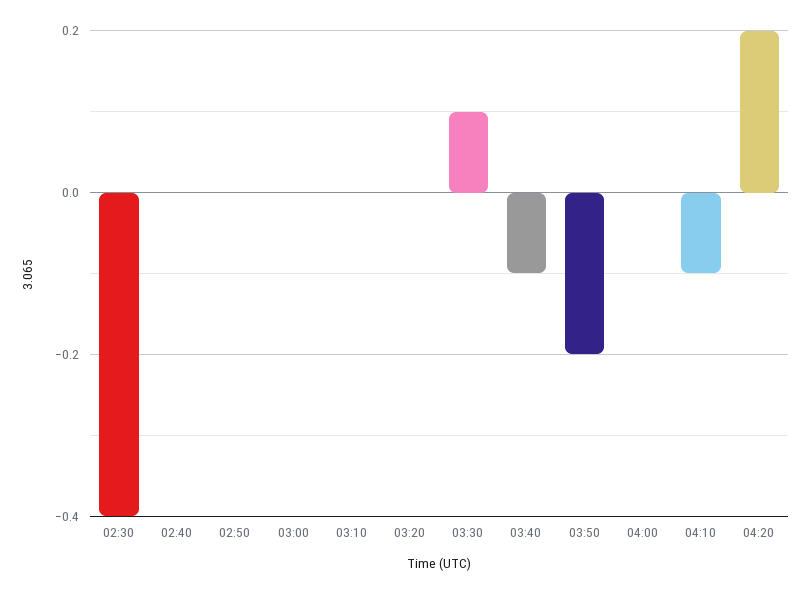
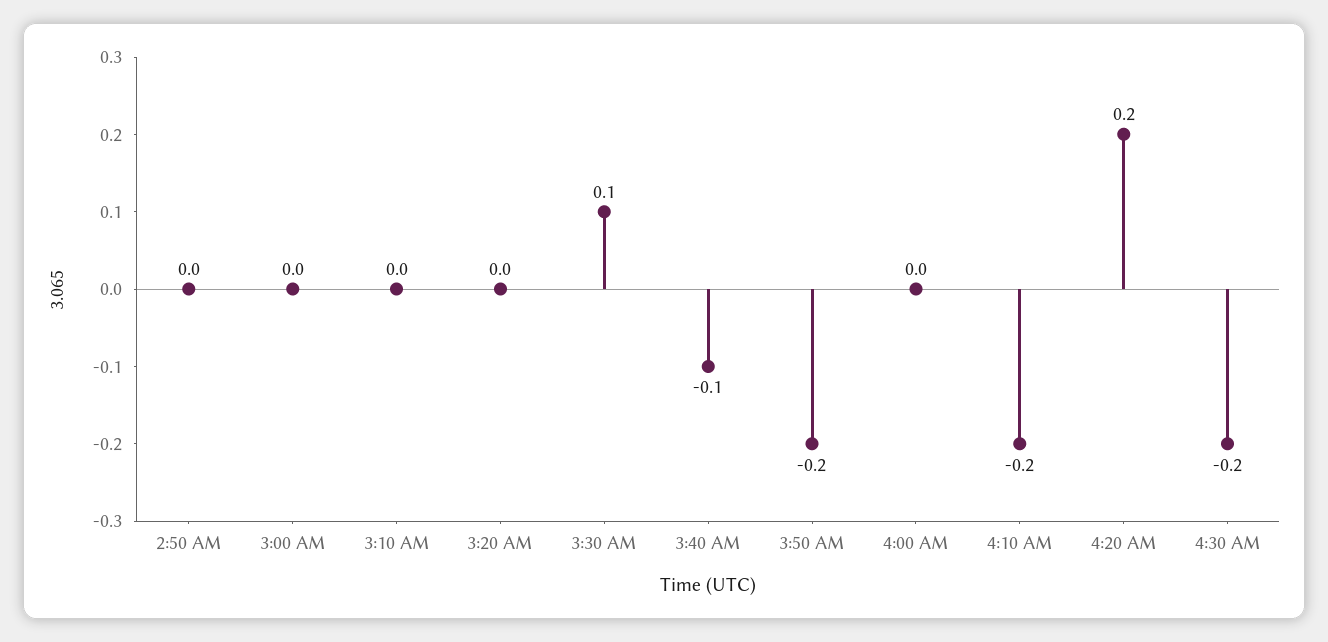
02:30: -0.4 -> none
02:40: 0 -> none
04:10: -0.1 -> -0.2
4:30 AM: none -> -0.2

